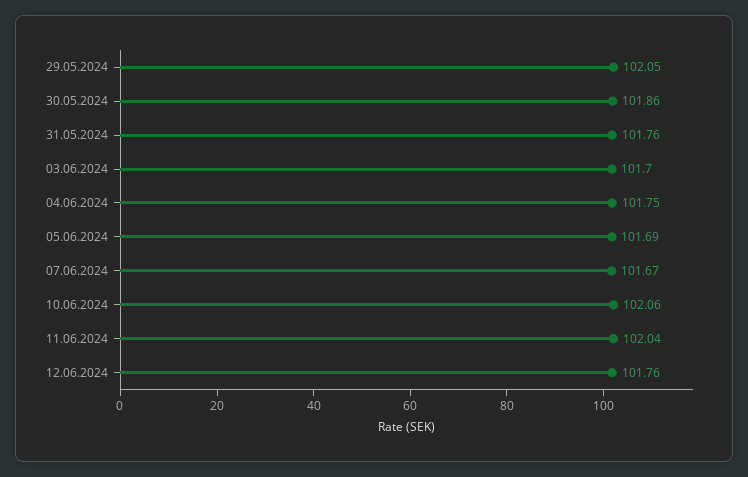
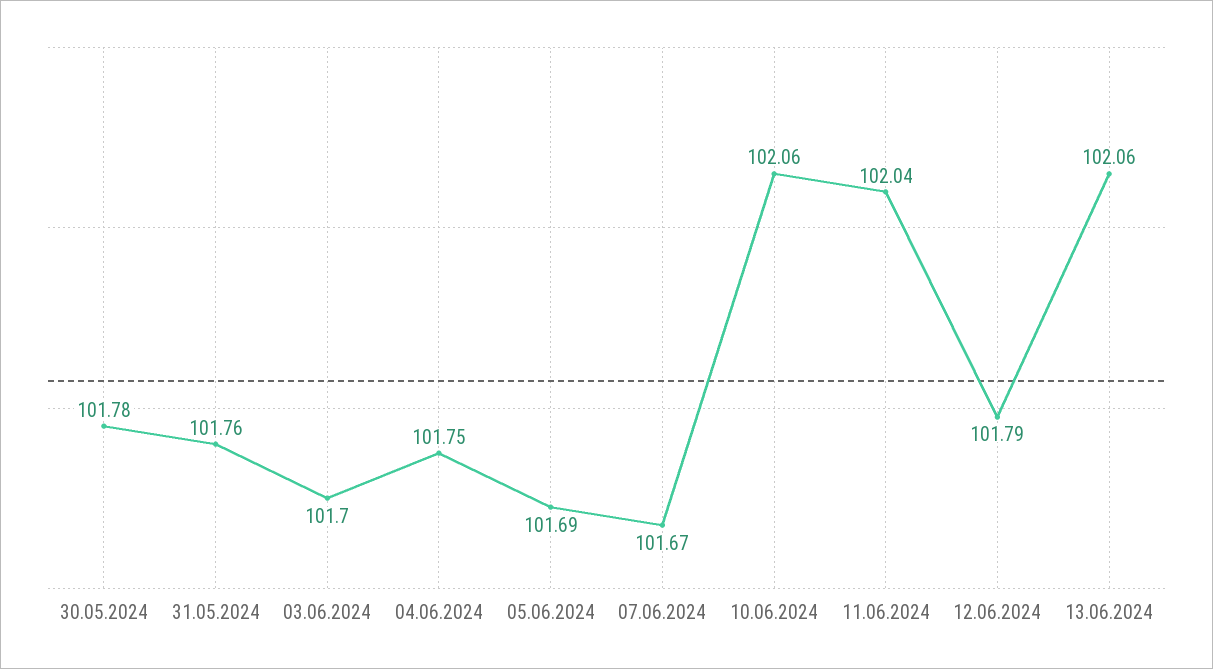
29.05.2024: 102.05 -> none
30.05.2024: 101.86 -> 101.78
12.06.2024: 101.76 -> 101.79
13.06.2024: none -> 102.06

